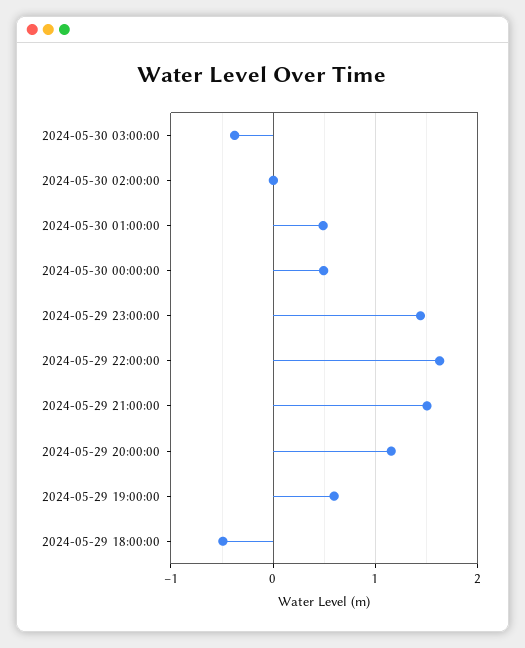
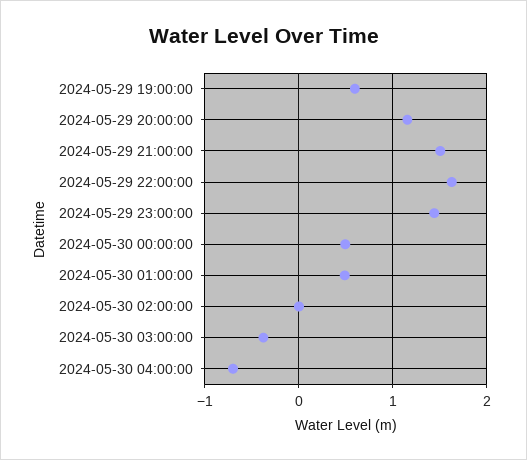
2024-05-29 18:00:00: -0.5 -> none
2024-05-30 04:00:00: none -> -0.7

